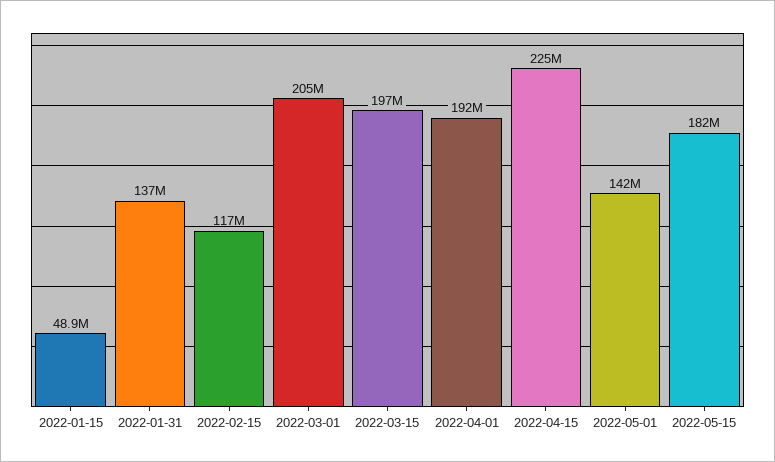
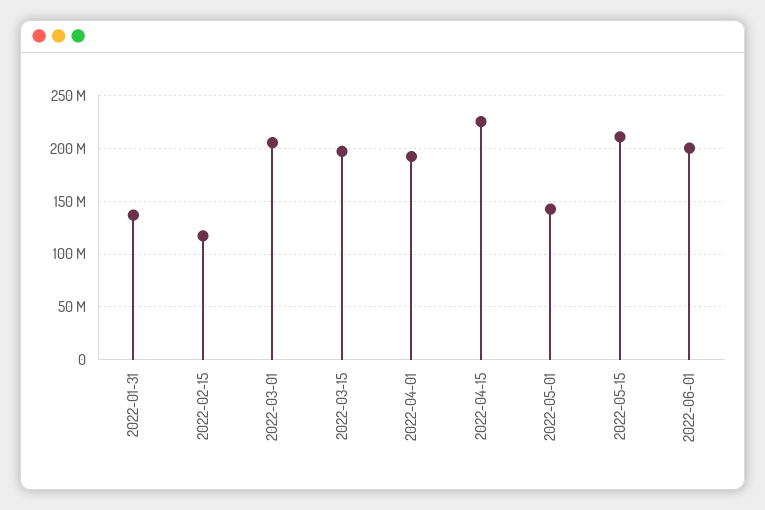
2022-01-15: 48900000 -> none
2022-05-15: 182000000 -> 210000000
2022-06-01: none -> 200000000

